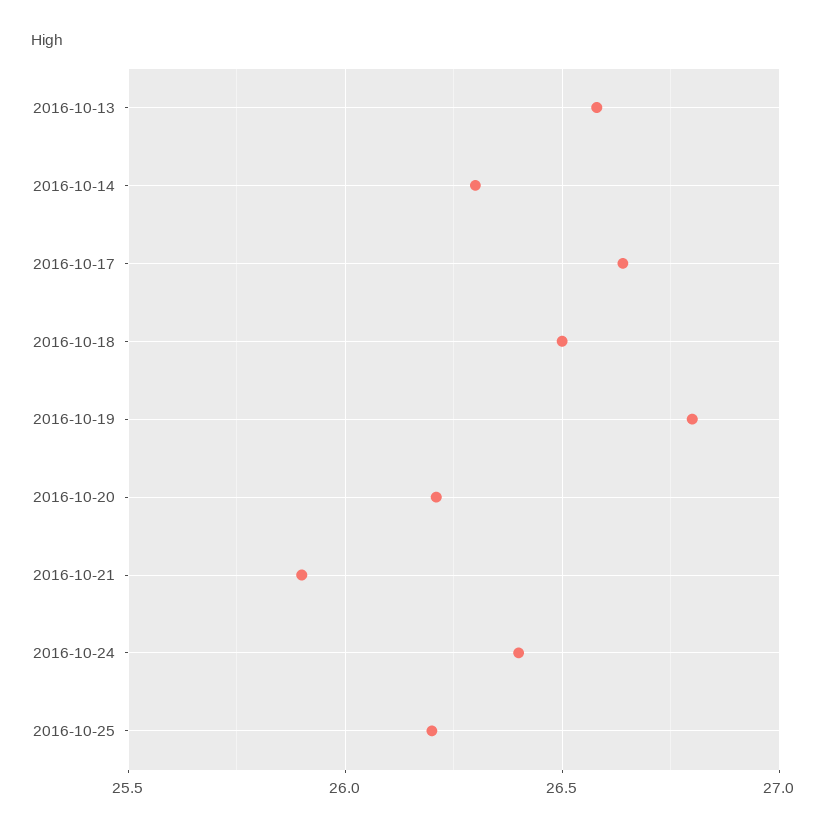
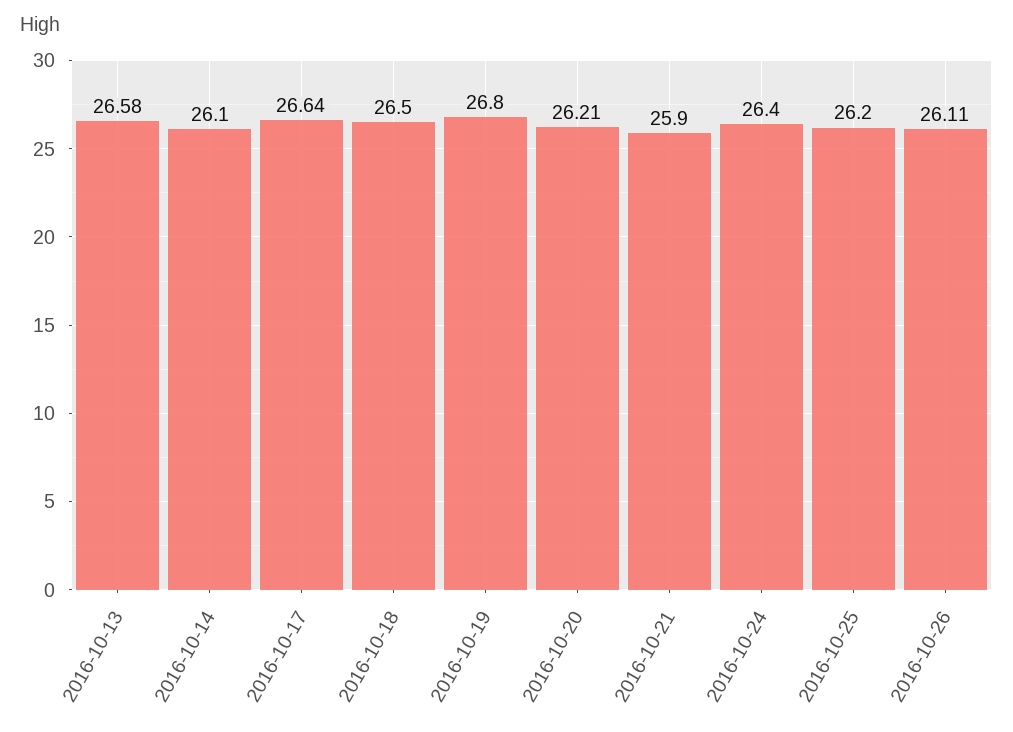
2016-10-14: 26.3 -> 26.1
2016-10-26: none -> 26.11

